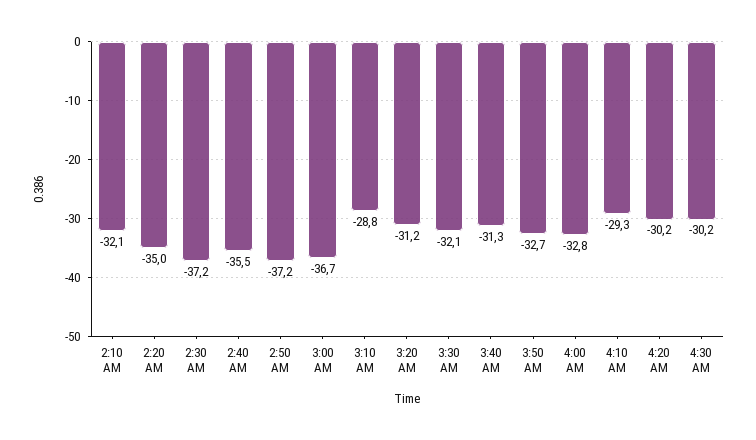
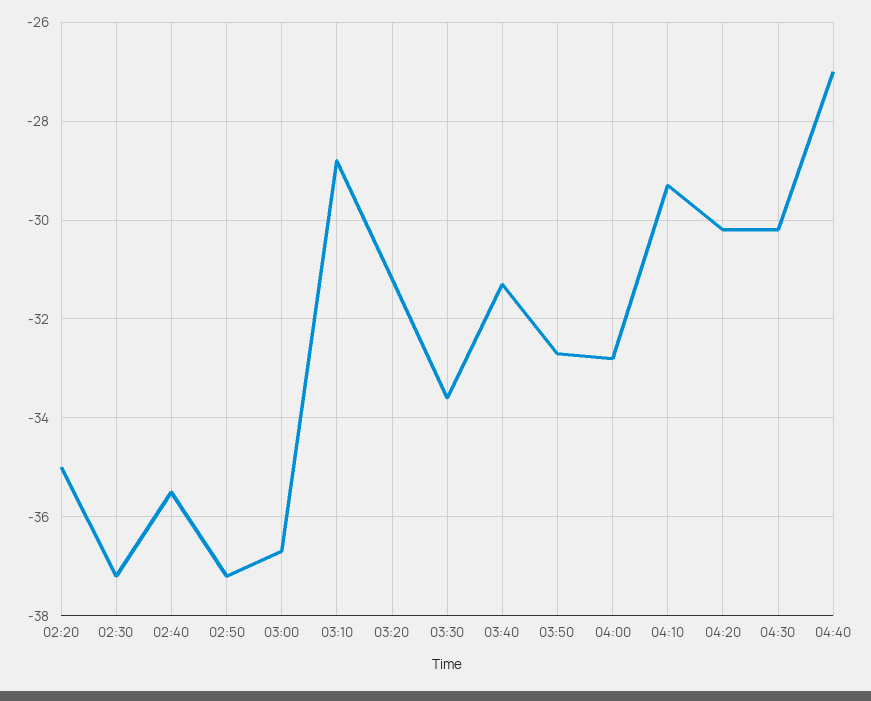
2:10 AM: -32.1 -> none
3:30 AM: -32.1 -> -33.5
04:40: none -> -27

